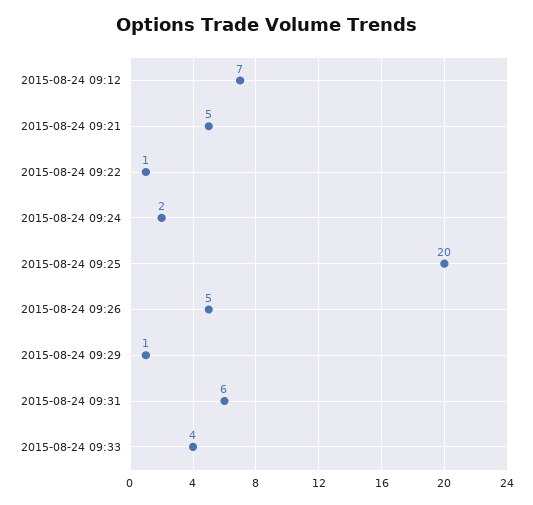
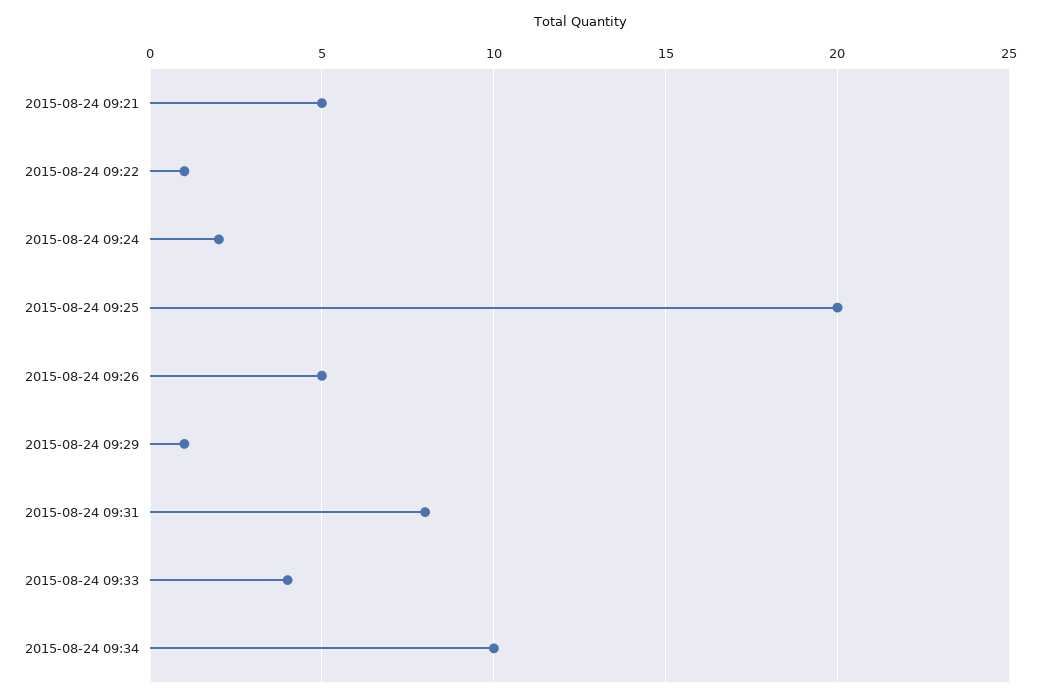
2015-08-24 09:12: 7 -> none
2015-08-24 09:31: 6 -> 8
2015-08-24 09:34: none -> 10

